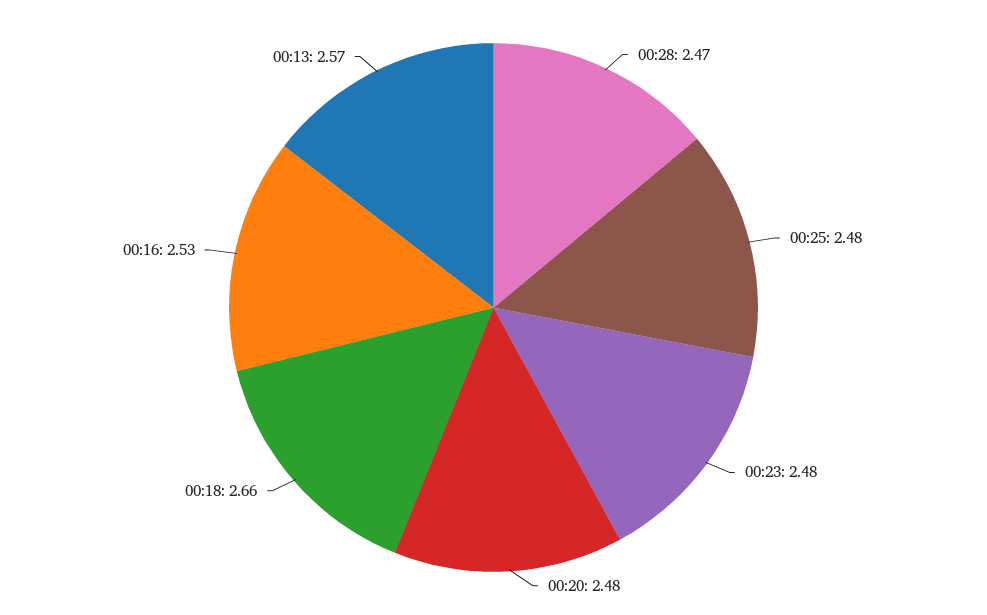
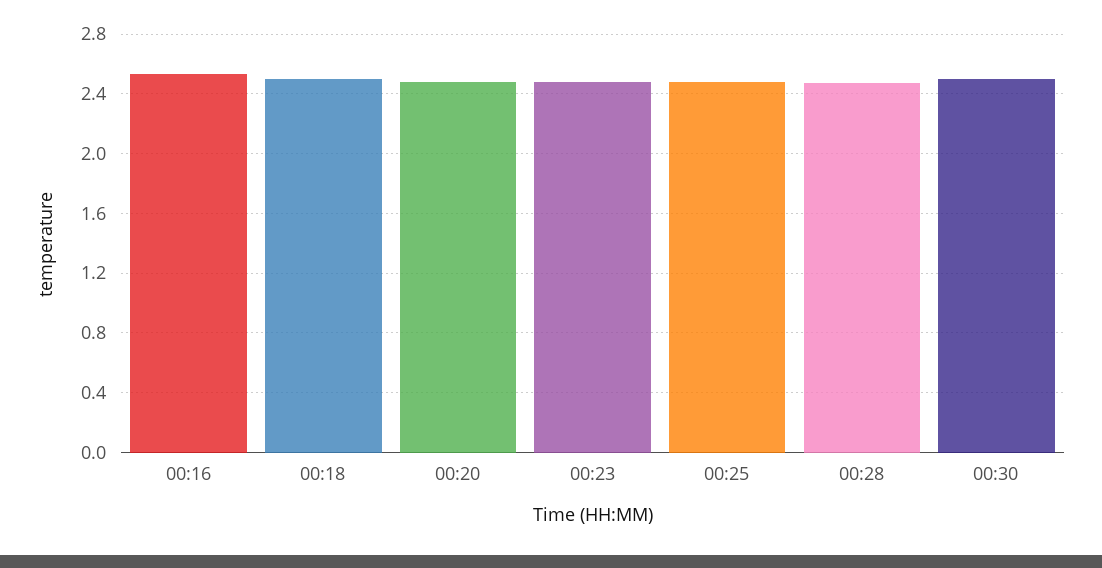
00:18: 2.66 -> 2.5
00:13: 2.57 -> none
00:30: none -> 2.5

